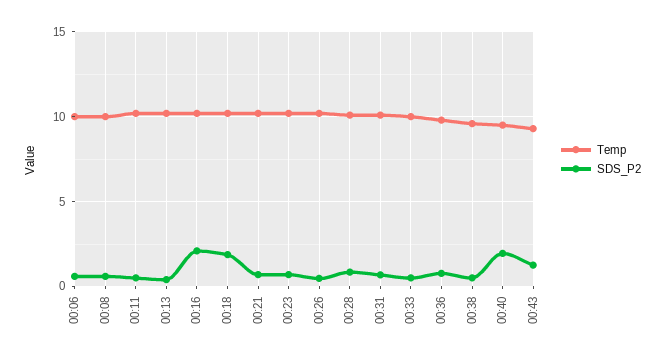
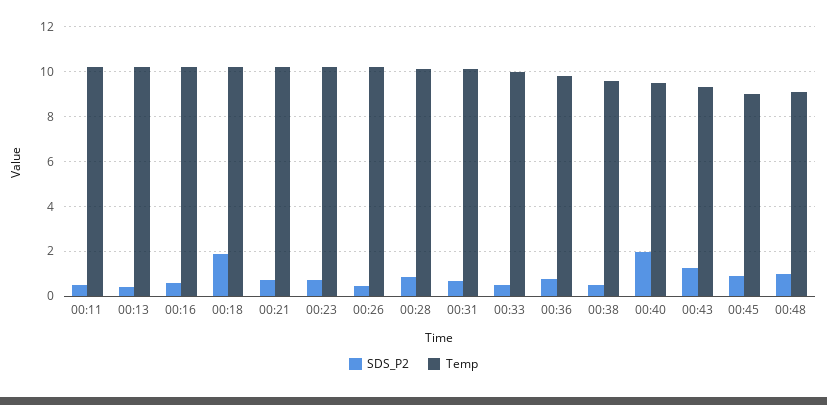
Temp, 00:06: 10 -> none
SDS_P2, 00:06: 0.5 -> none
Temp, 00:08: 10 -> none
SDS_P2, 00:08: 0.5 -> none
SDS_P2, 00:16: 2 -> 0.5
SDS_P2, 00:45: none -> 1
Temp, 00:45: none -> 9
SDS_P2, 00:48: none -> 1
Temp, 00:48: none -> 9

